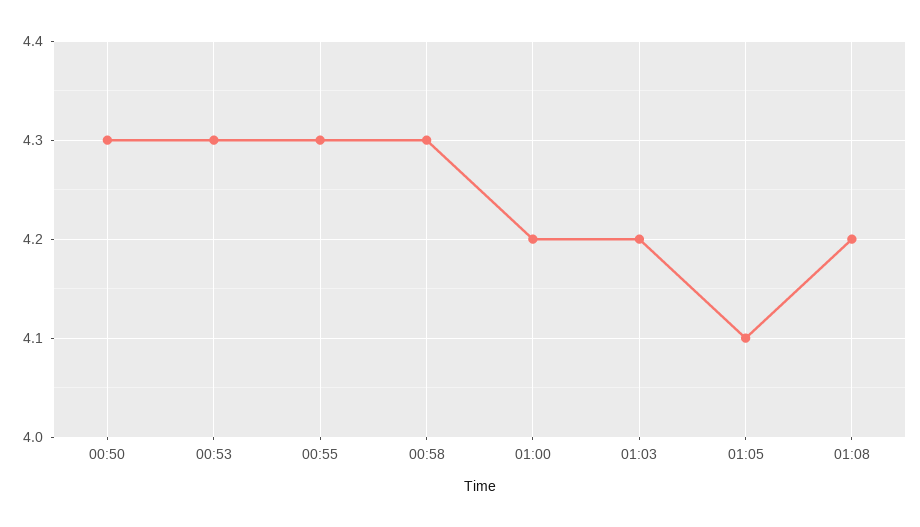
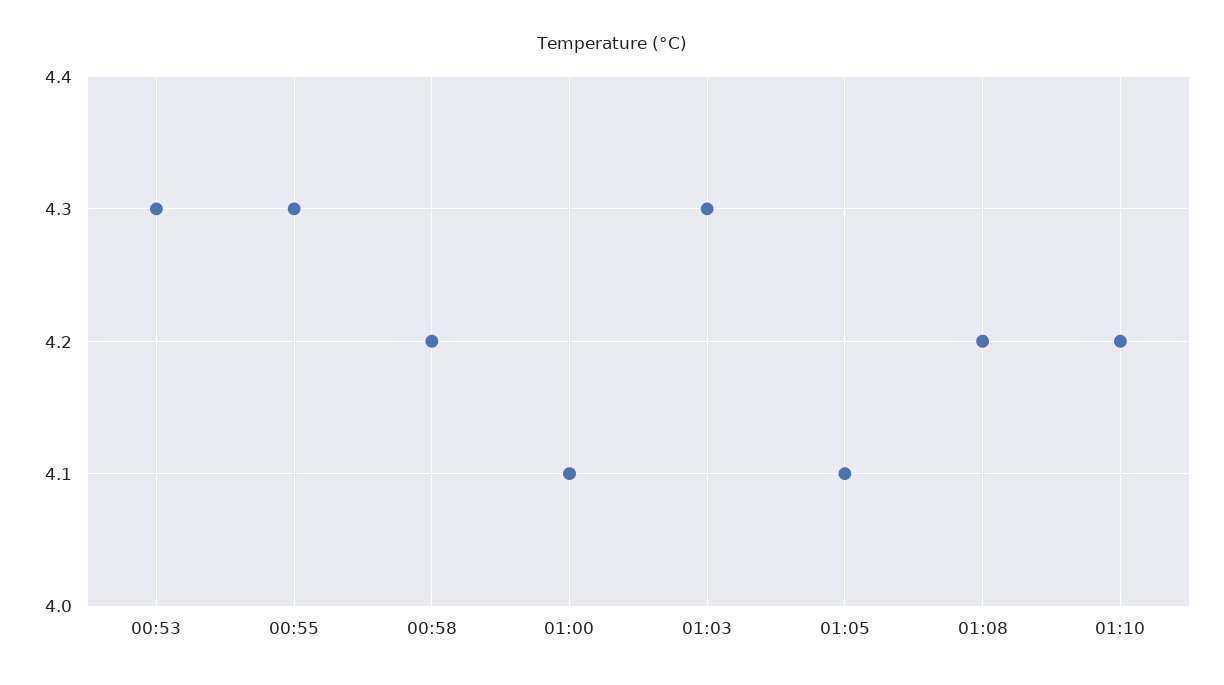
00:50: 4.3 -> none
00:58: 4.3 -> 4.2
01:00: 4.2 -> 4.1
01:03: 4.2 -> 4.3
01:10: none -> 4.2

